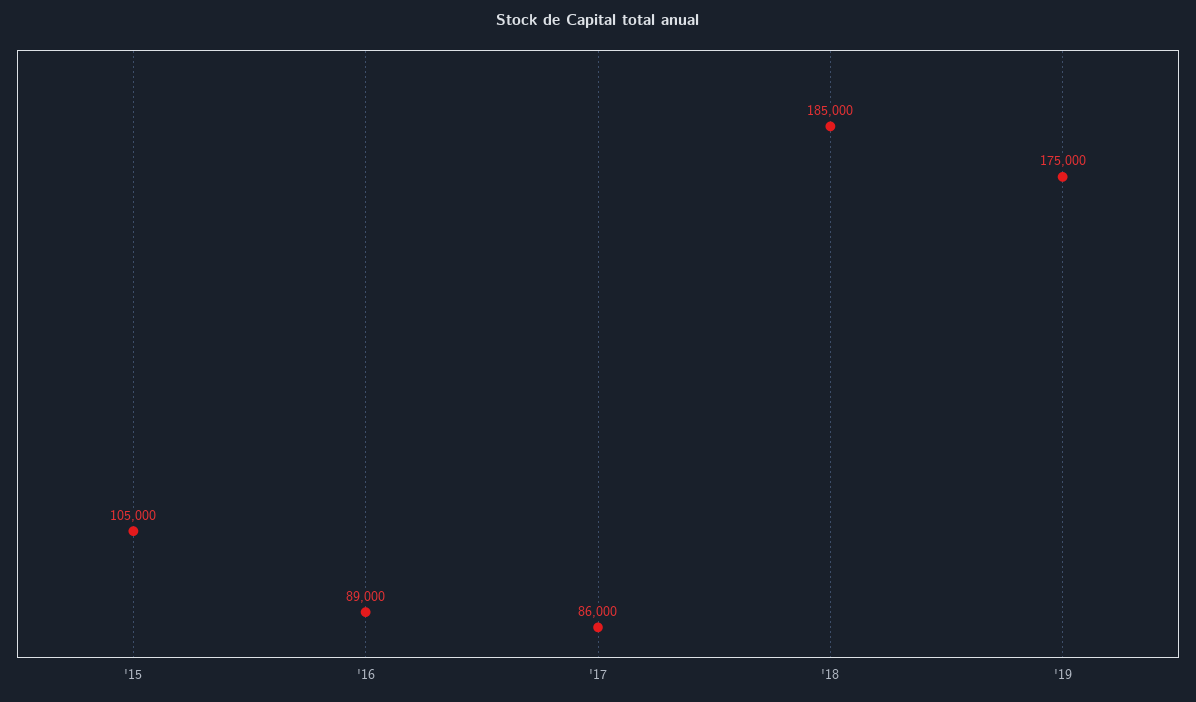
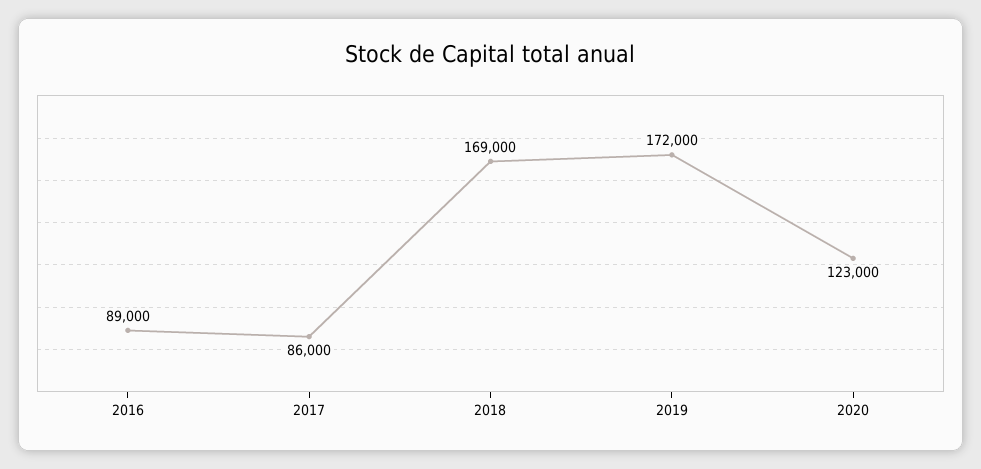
'15: 105000 -> none
'18: 185000 -> 169000
'19: 175000 -> 172000
2020: none -> 123000

